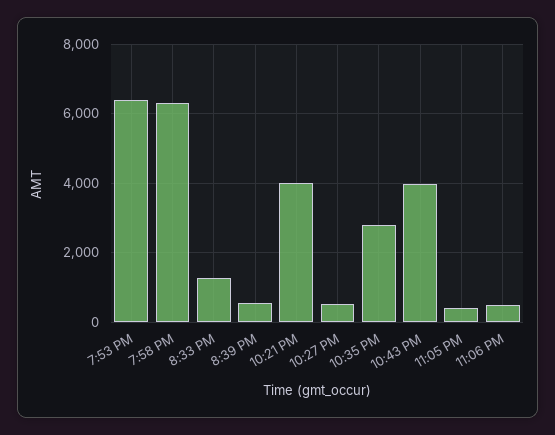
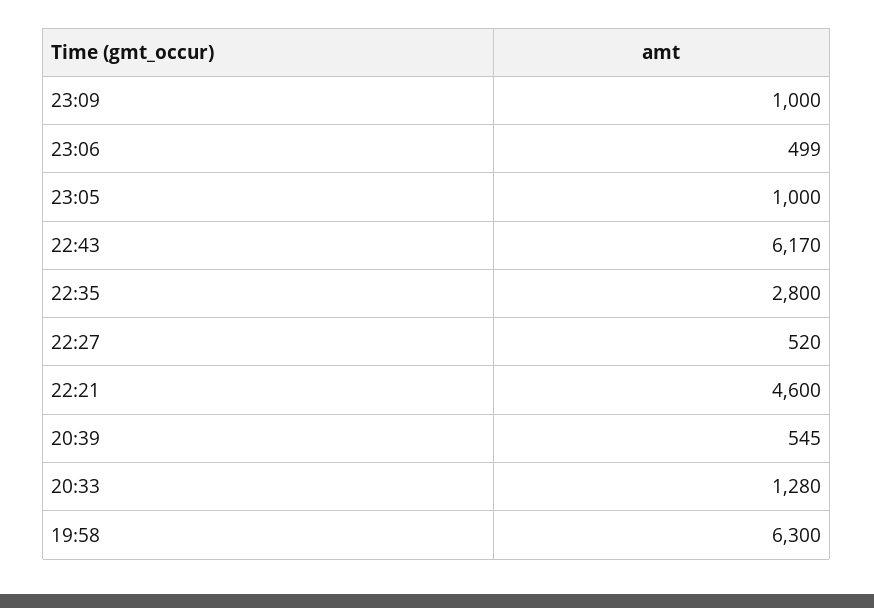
7:53 PM: 6400 -> none
10:21 PM: 4000 -> 4600
10:43 PM: 4000 -> 6170
11:05 PM: 400 -> 1000
23:09: none -> 1000

